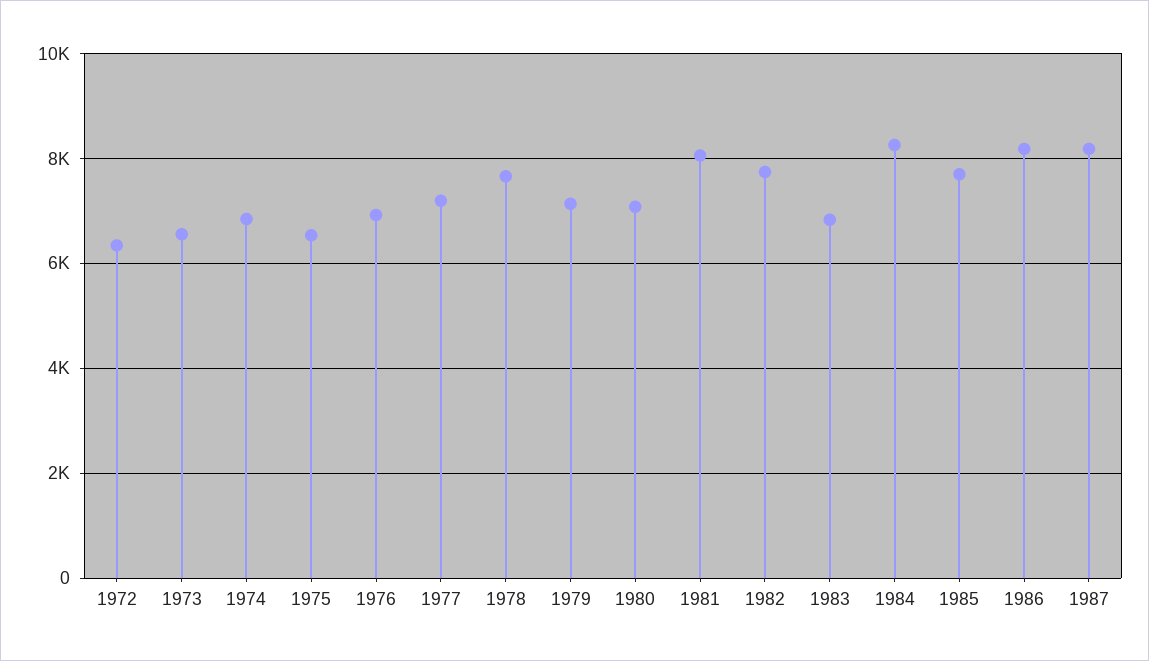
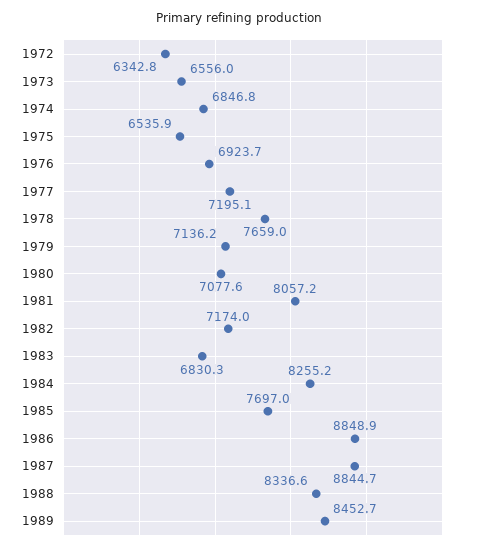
1982: 7800 -> 7174
1986: 8200 -> 8848.9
1987: 8200 -> 8844.7
1988: none -> 8336.6
1989: none -> 8452.7

